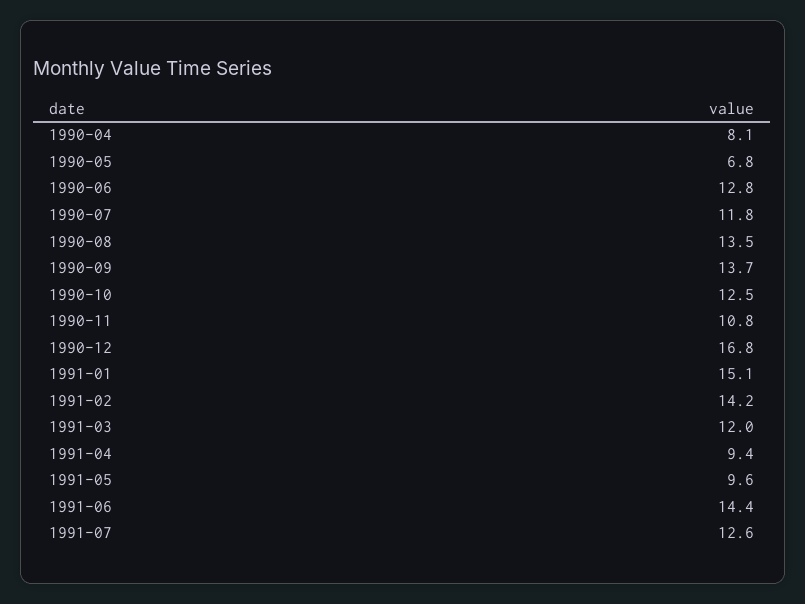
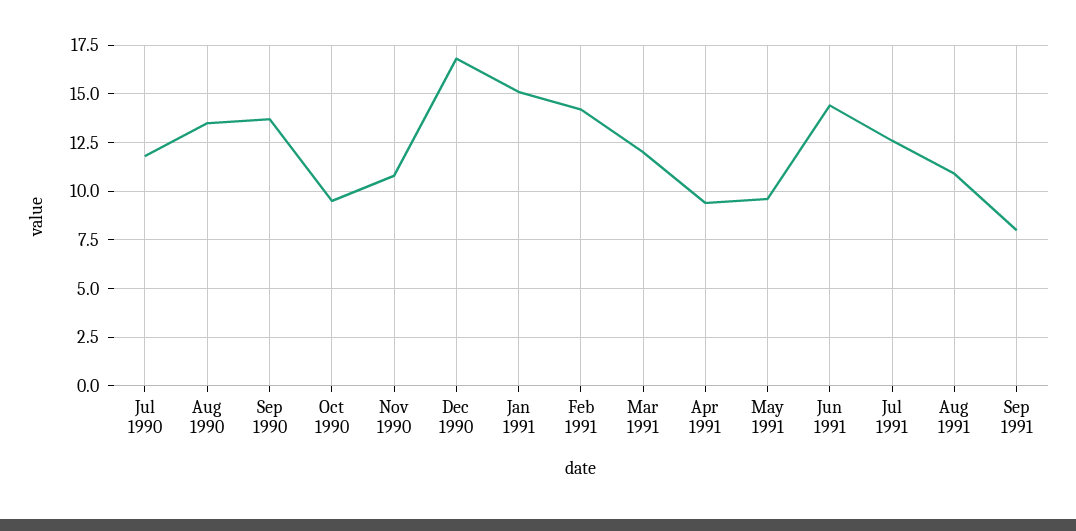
1990-04: 8.1 -> none
1990-05: 6.8 -> none
1990-06: 12.8 -> none
1990-10: 12.5 -> 9.5
Aug 1991: none -> 11
Sep 1991: none -> 8

